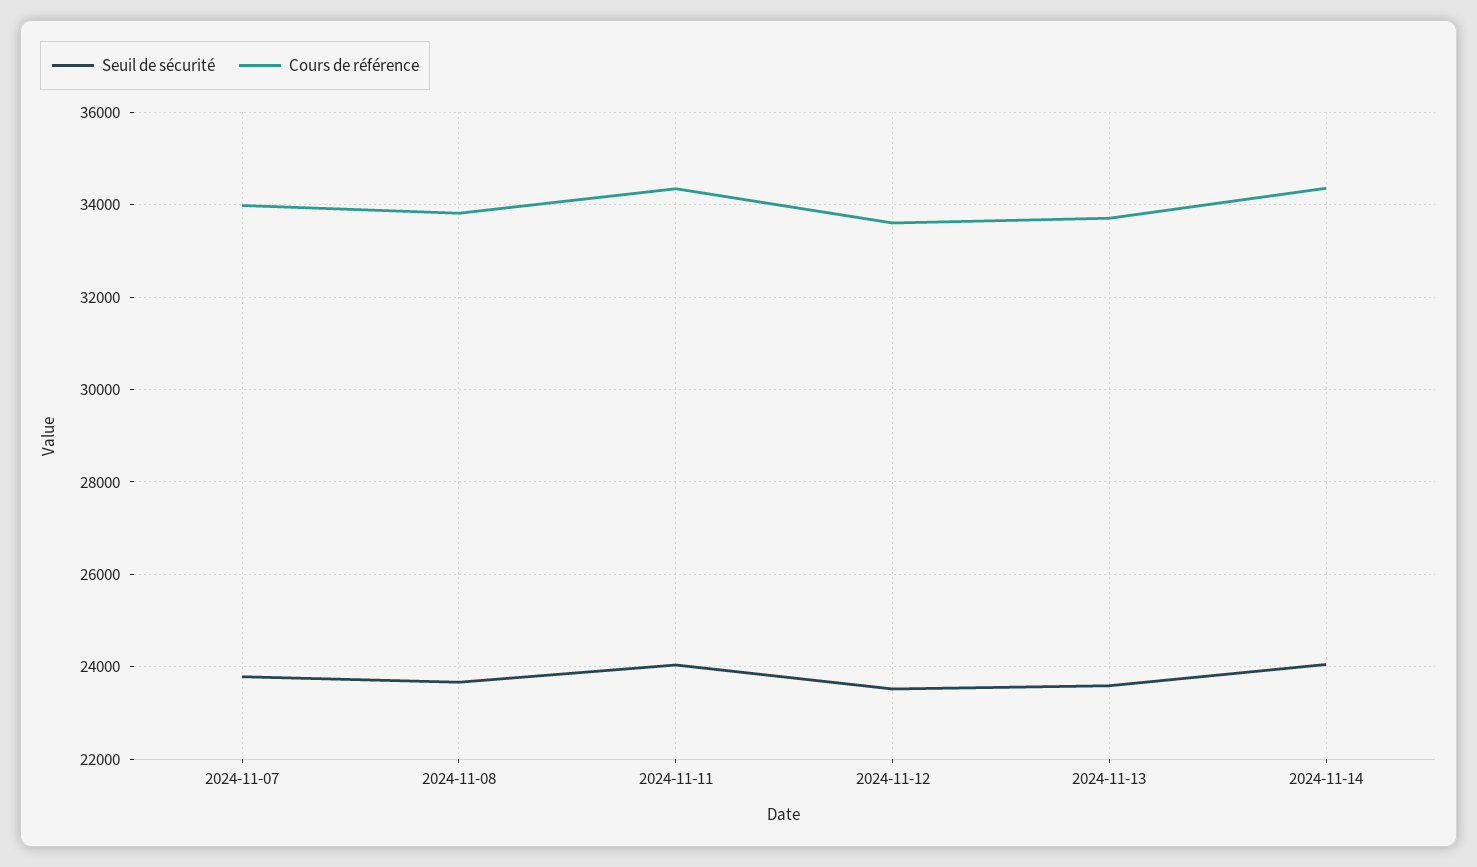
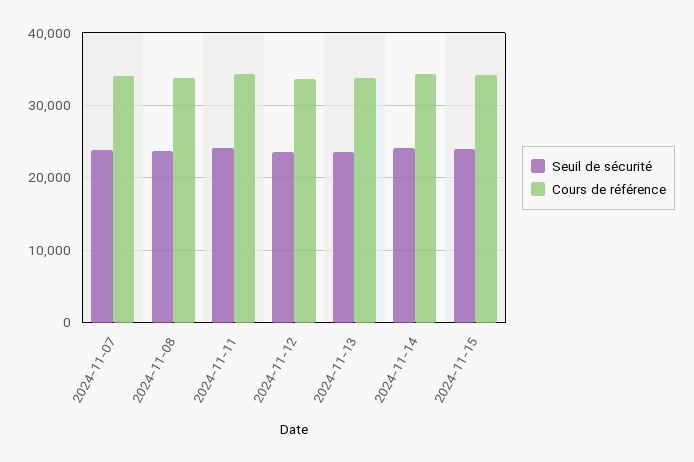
Seuil de sécurité, 2024-11-15: none -> 24000
Cours de référence, 2024-11-15: none -> 34000

